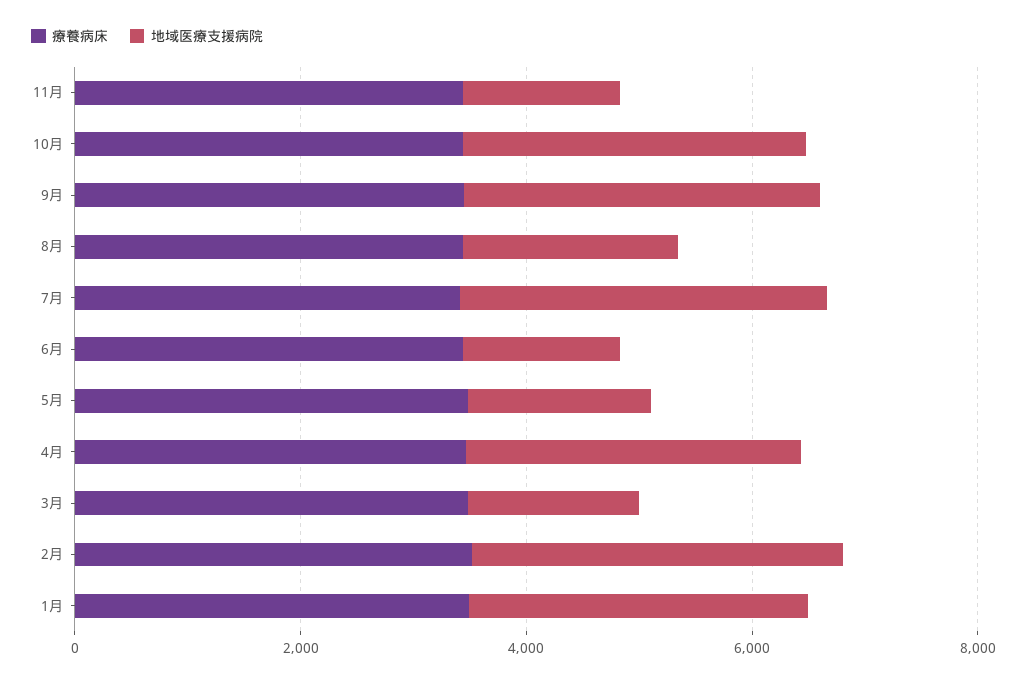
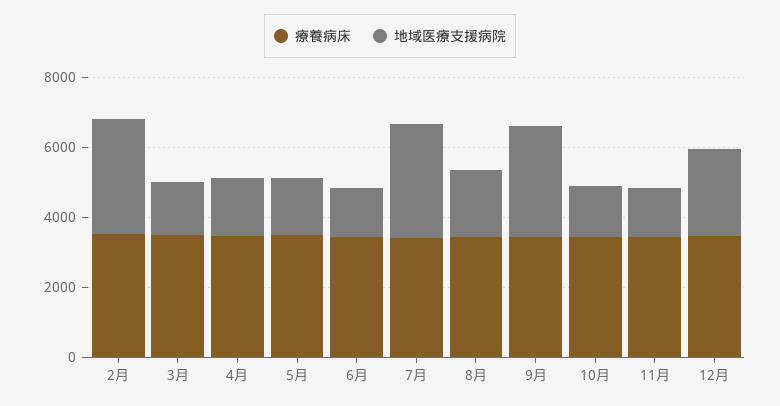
地域医療支援病院, 10月: 3000 -> 1500
地域医療支援病院, 4月: 3000 -> 1500
療養病床, 1月: 3500 -> none
地域医療支援病院, 1月: 3000 -> none
療養病床, 12月: none -> 3500
地域医療支援病院, 12月: none -> 2500

